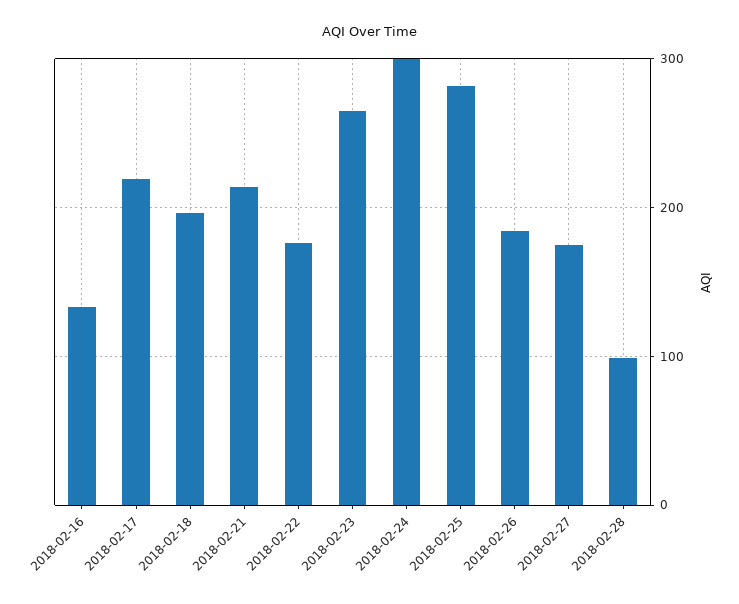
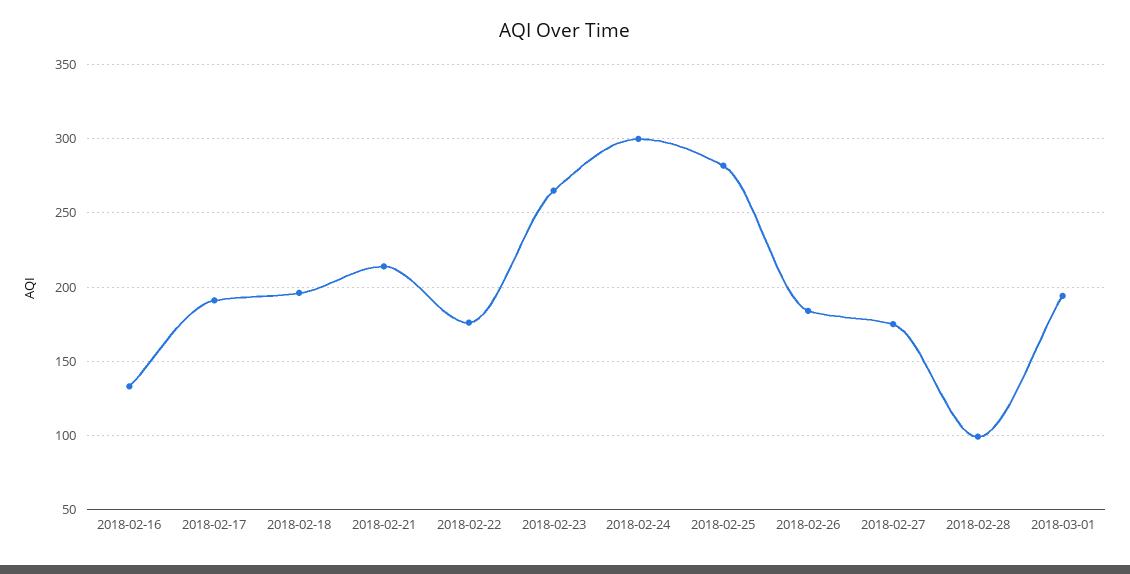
2018-02-17: 220 -> 190
2018-03-01: none -> 195

